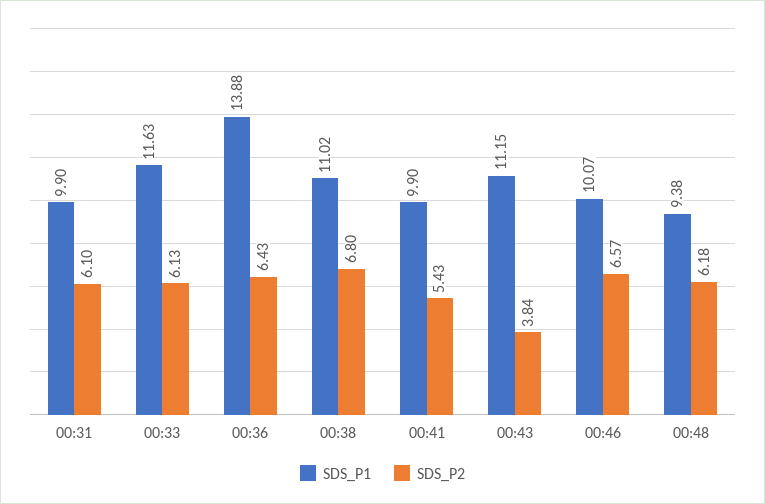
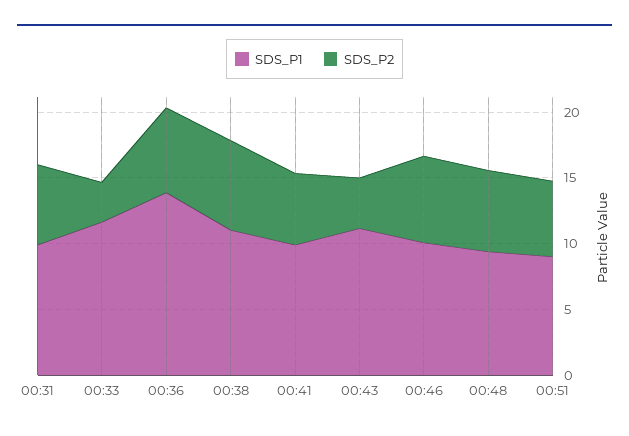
SDS_P2, 00:33: 6.13 -> 3
SDS_P1, 00:51: none -> 9
SDS_P2, 00:51: none -> 6

